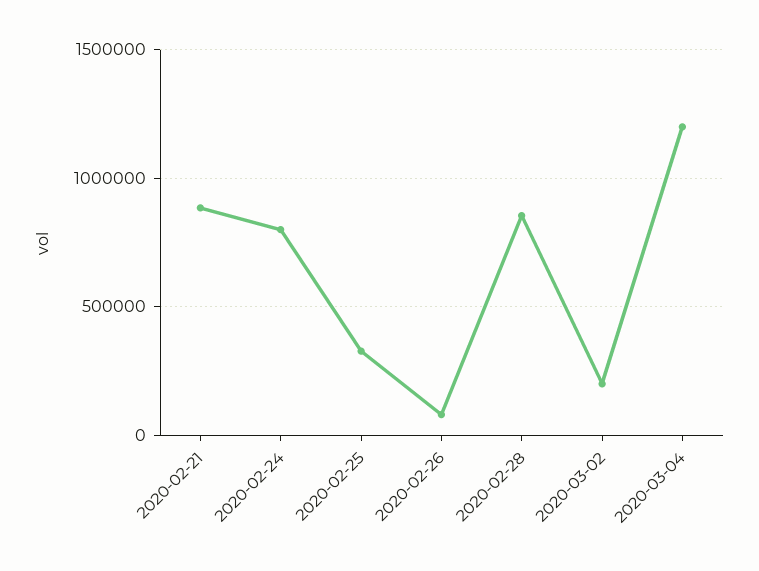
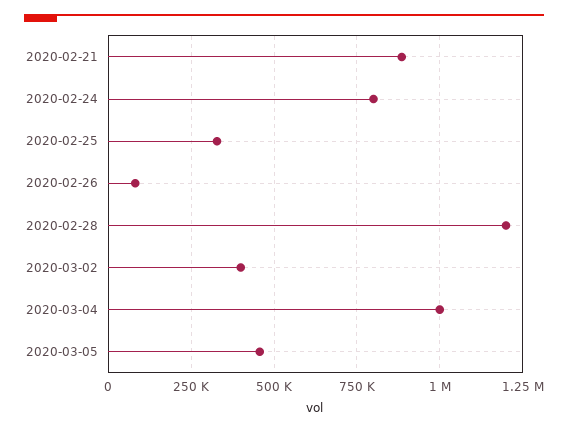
2020-02-28: 850000 -> 1200000
2020-03-02: 200000 -> 400000
2020-03-04: 1200000 -> 1000000
2020-03-05: none -> 450000

